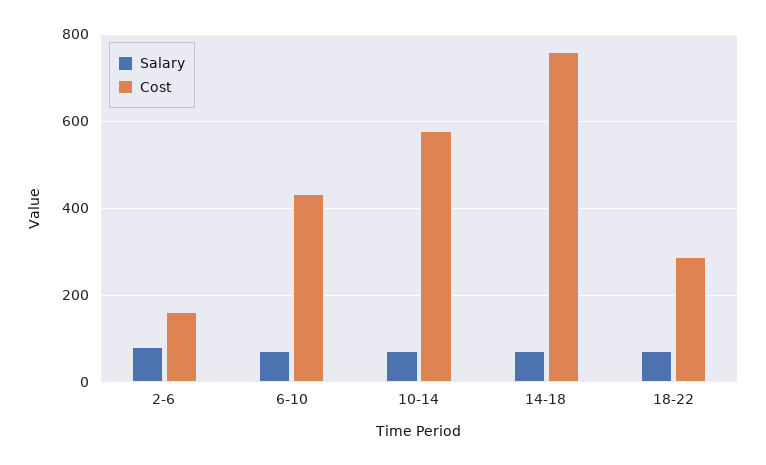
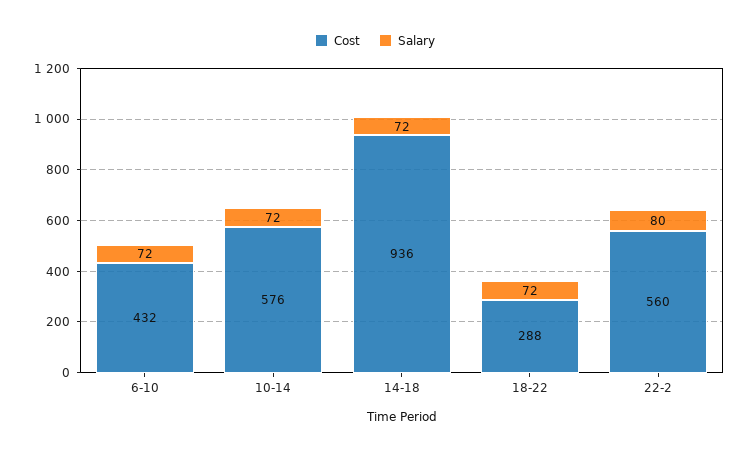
Salary, 2-6: 80 -> none
Cost, 2-6: 160 -> none
Cost, 14-18: 760 -> 936
Cost, 22-2: none -> 560
Salary, 22-2: none -> 80

